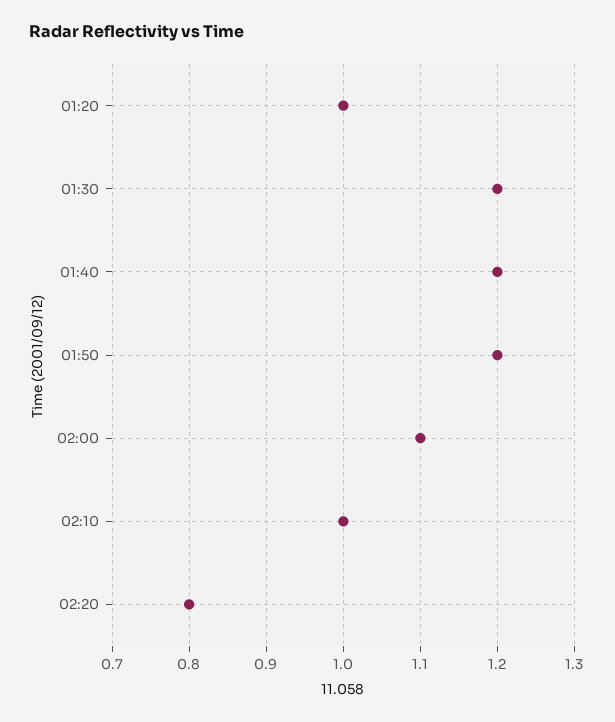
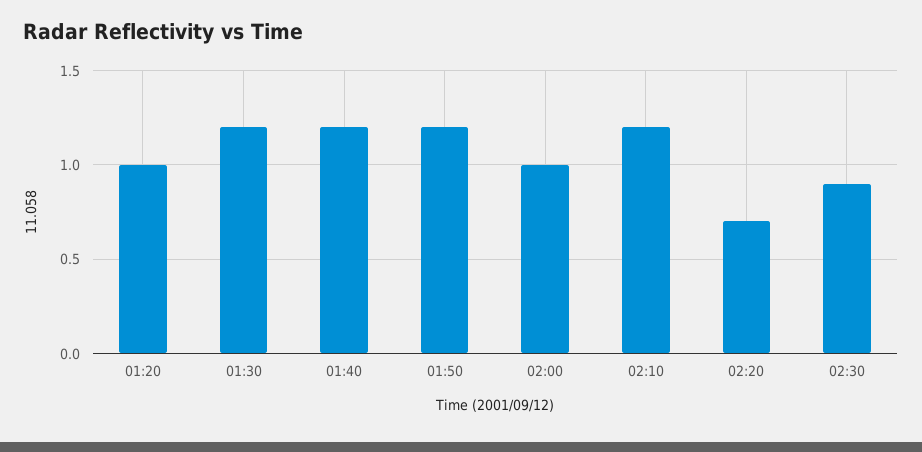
02:00: 1.1 -> 1
02:10: 1 -> 1.2
02:20: 0.8 -> 0.7
02:30: none -> 0.9

